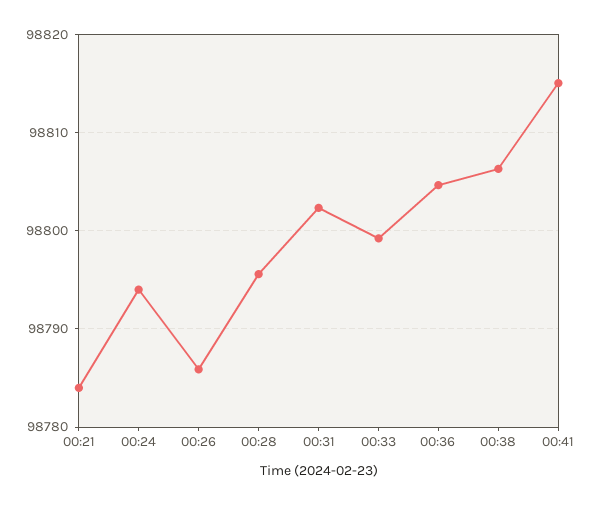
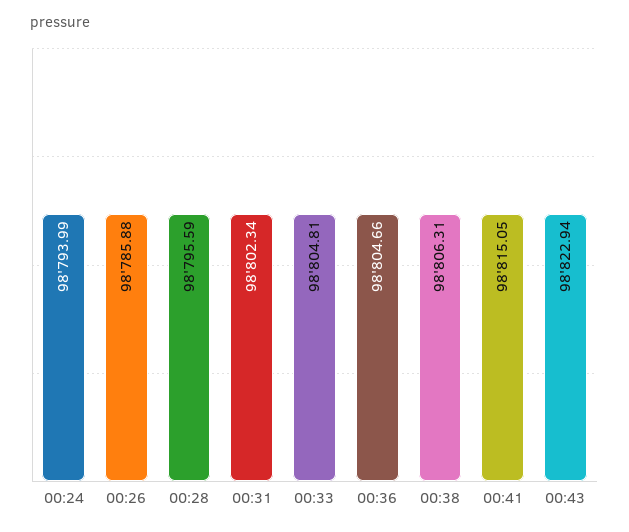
00:21: 98784 -> none
00:33: 98799 -> 98804.81
00:43: none -> 98822.94

